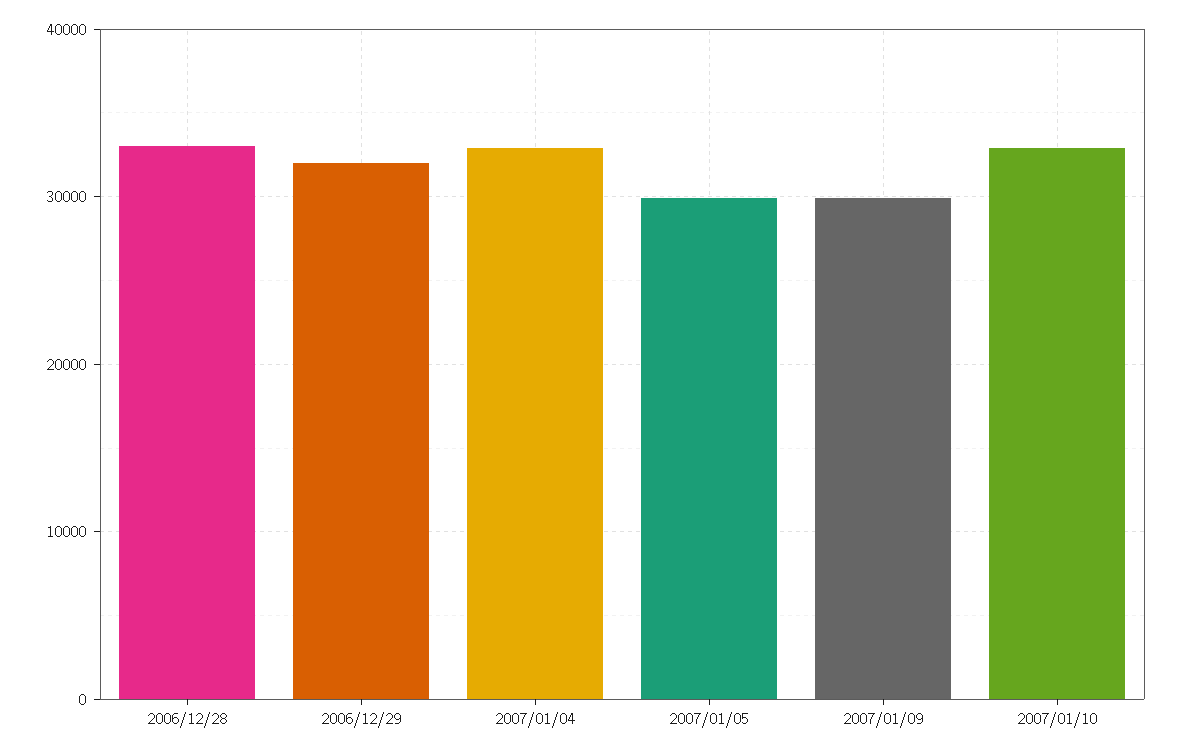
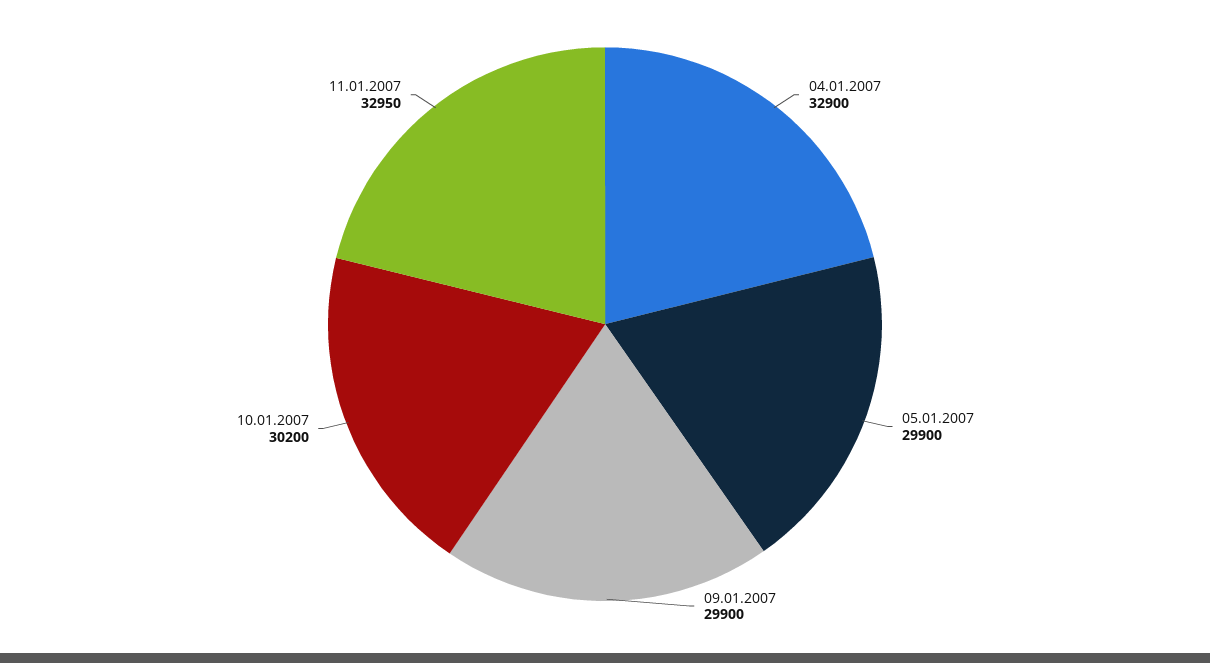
2006/12/28: 33000 -> none
2006/12/29: 32000 -> none
2007/01/10: 33000 -> 30200
11.01.2007: none -> 32950

